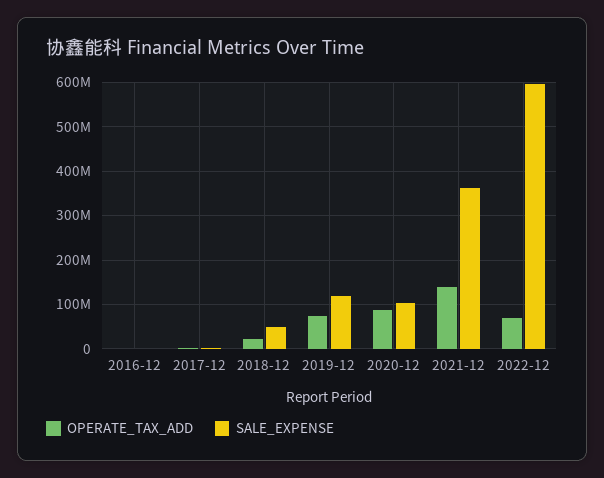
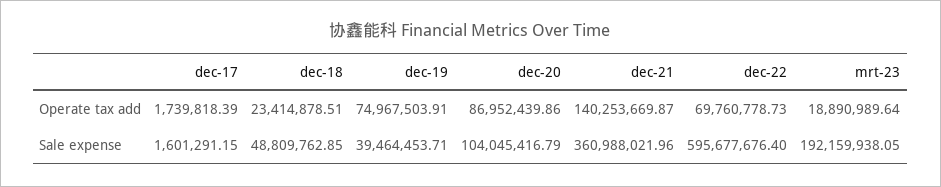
OPERATE_TAX_ADD, 2016-12: 0 -> none
SALE_EXPENSE, 2016-12: 0 -> none
SALE_EXPENSE, 2019-12: 120000000 -> 39464453.71
OPERATE_TAX_ADD, mrt-23: none -> 18890989.64
SALE_EXPENSE, mrt-23: none -> 192159938.05

